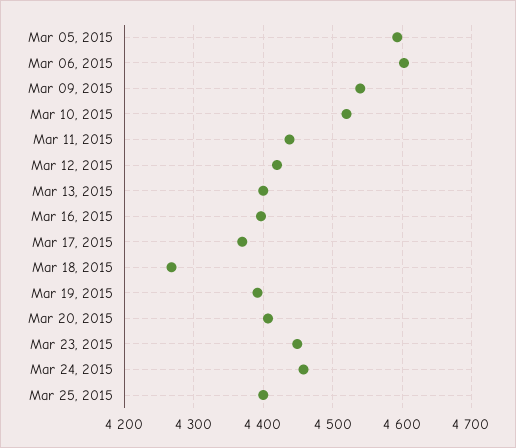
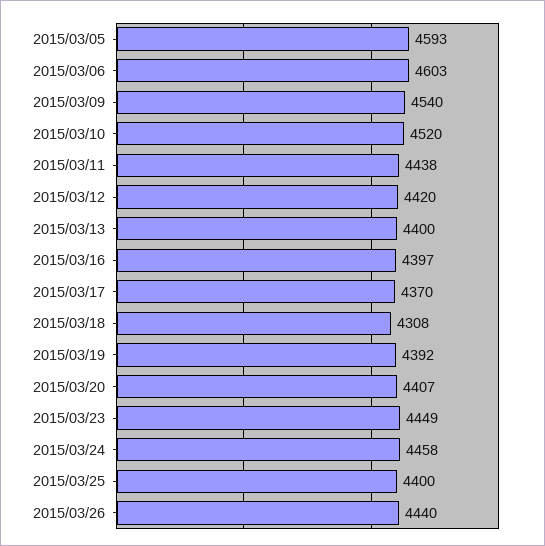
Mar 18, 2015: 4270 -> 4308
2015/03/26: none -> 4440

